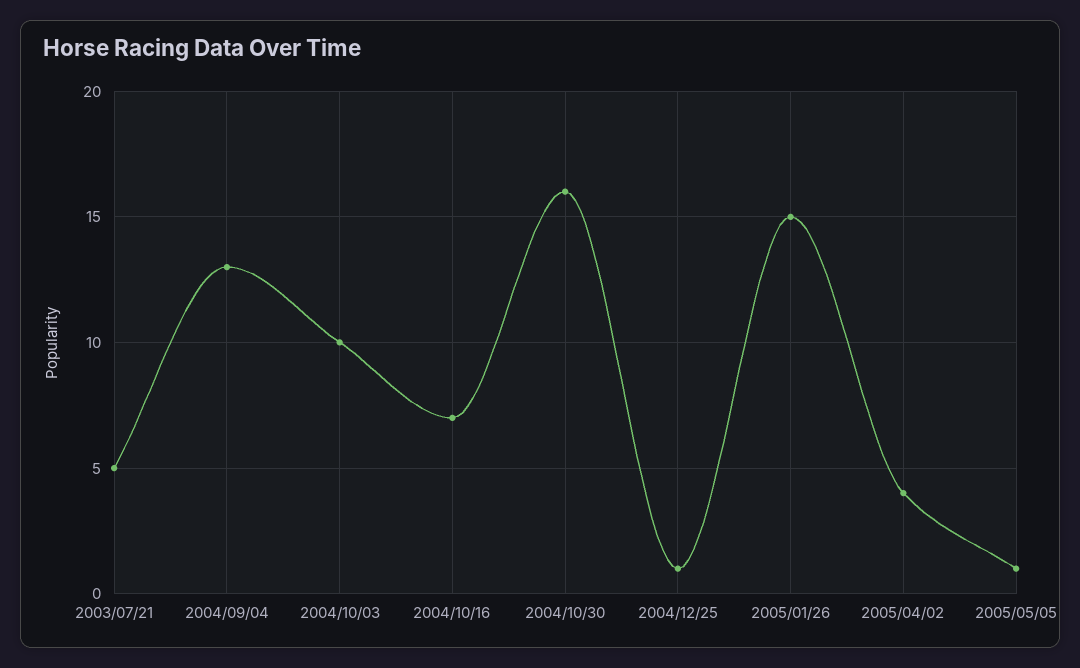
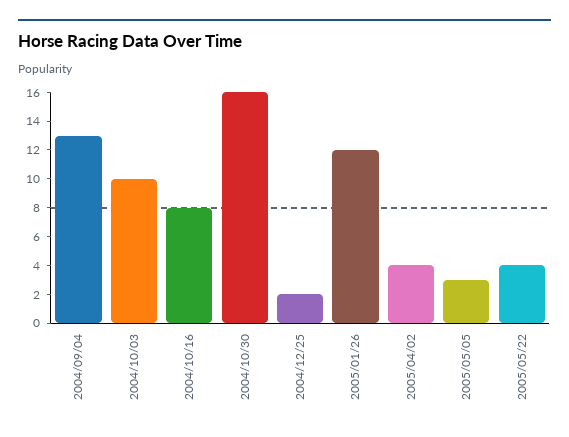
2003/07/21: 5 -> none
2004/10/16: 7 -> 8
2004/12/25: 1 -> 2
2005/01/26: 15 -> 12
2005/05/05: 1 -> 3
2005/05/22: none -> 4

